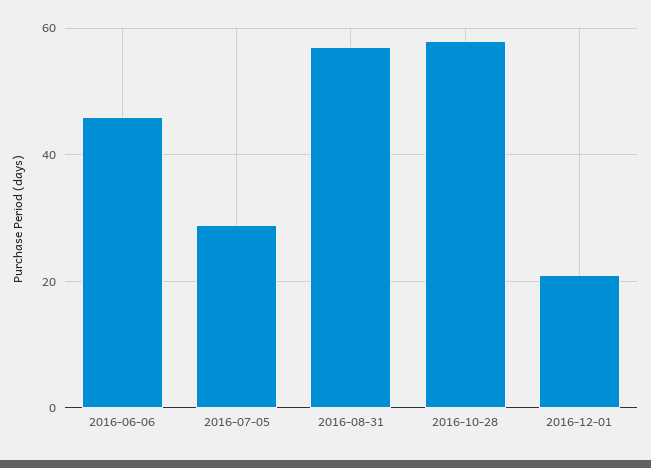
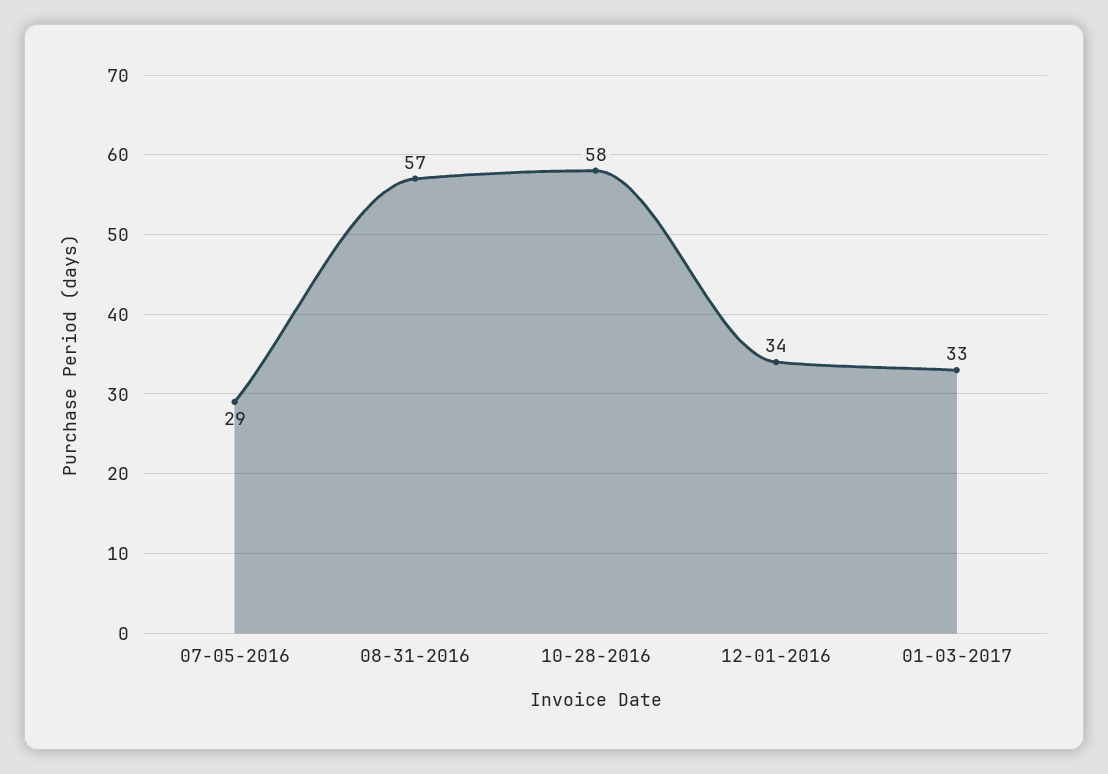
2016-06-06: 45 -> none
2016-12-01: 20 -> 34
01-03-2017: none -> 33

